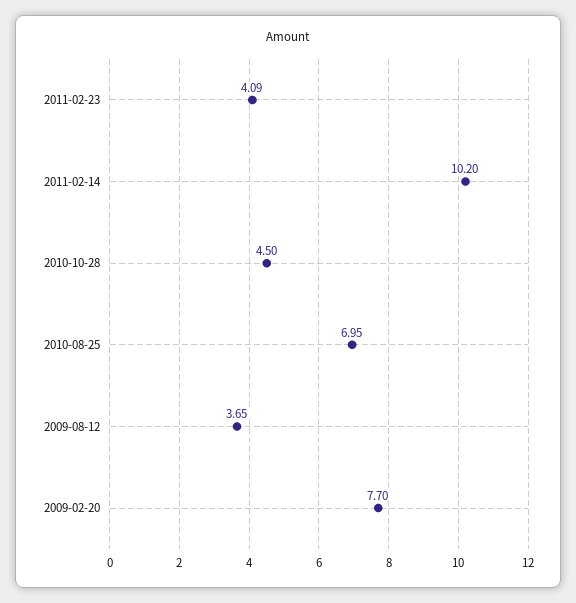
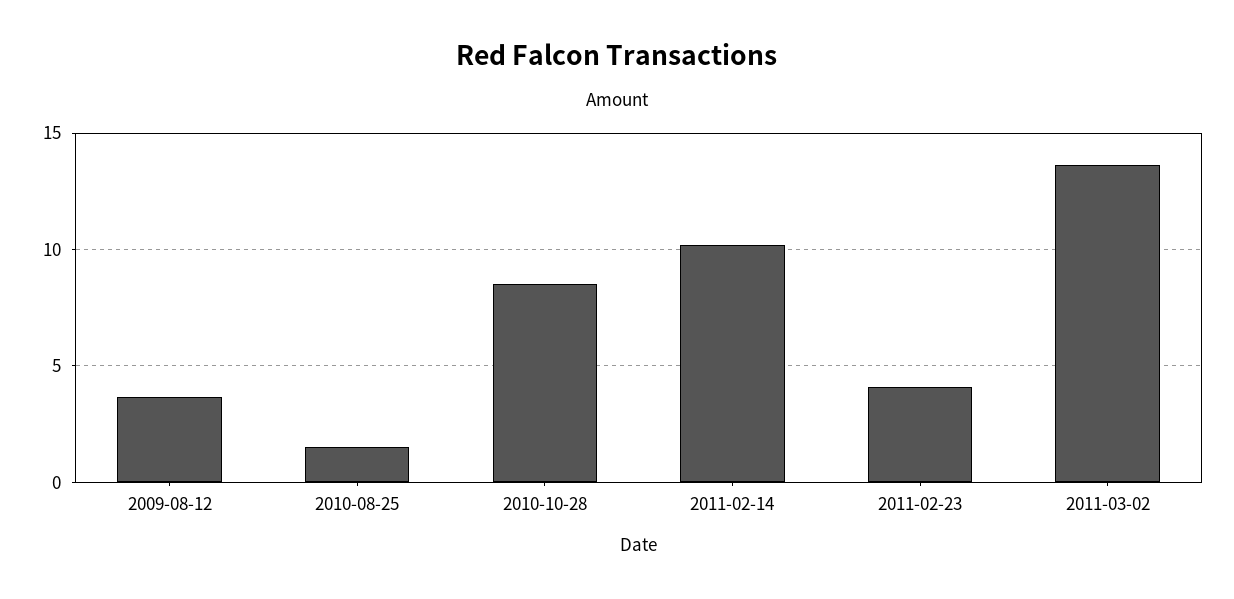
2010-10-28: 4.5 -> 8.5
2010-08-25: 6.95 -> 1.5
2009-02-20: 7.7 -> none
2011-03-02: none -> 13.5

